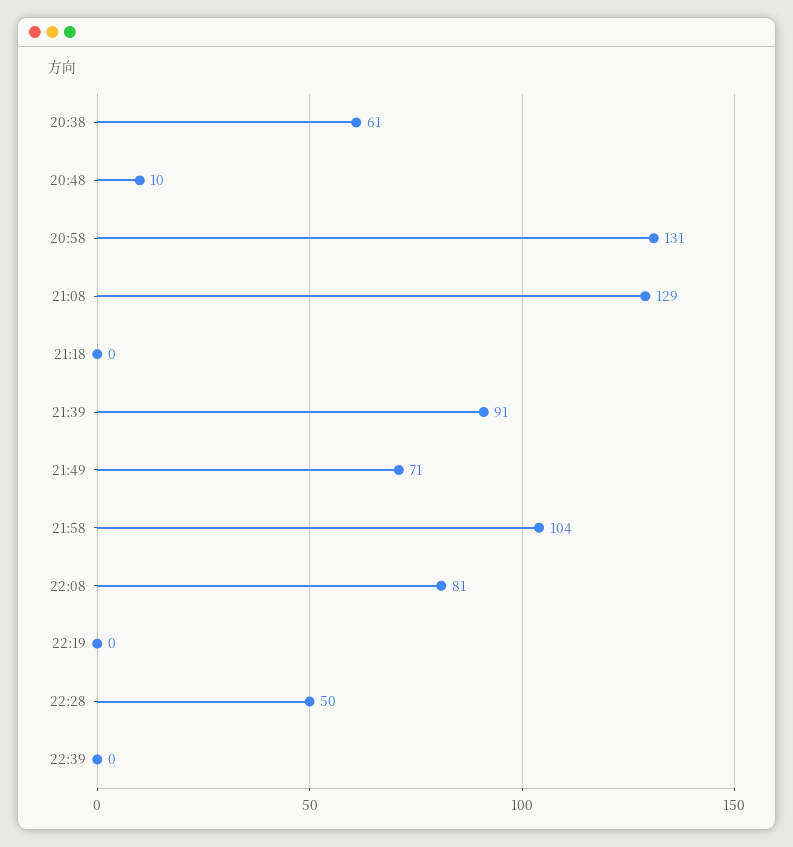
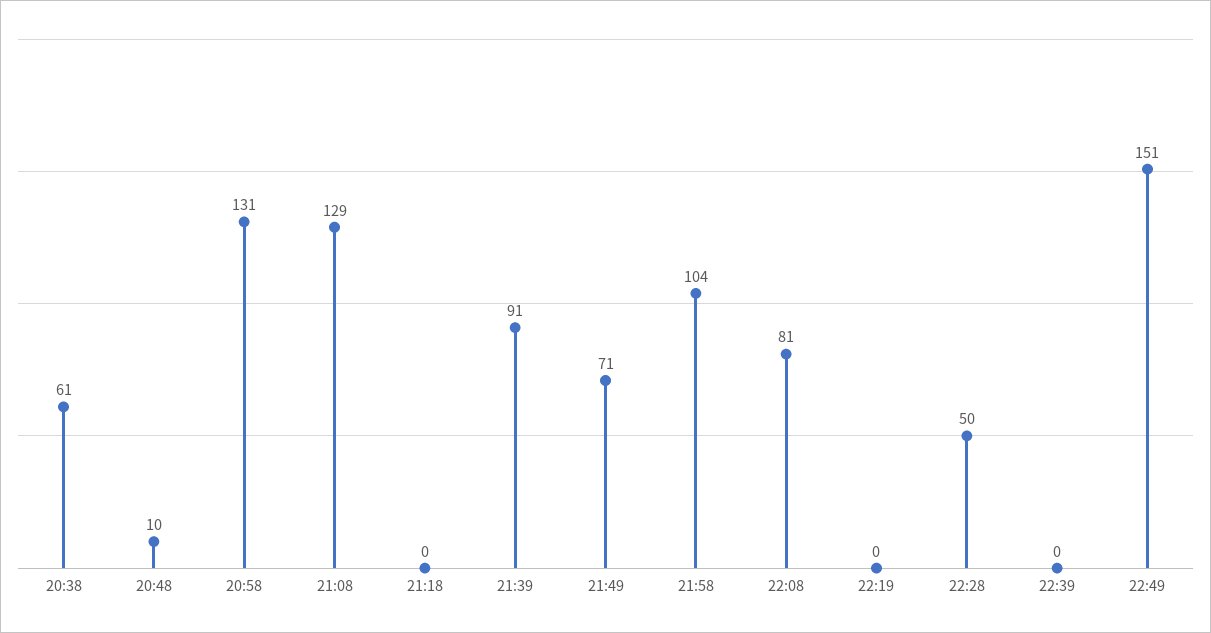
22:49: none -> 151

